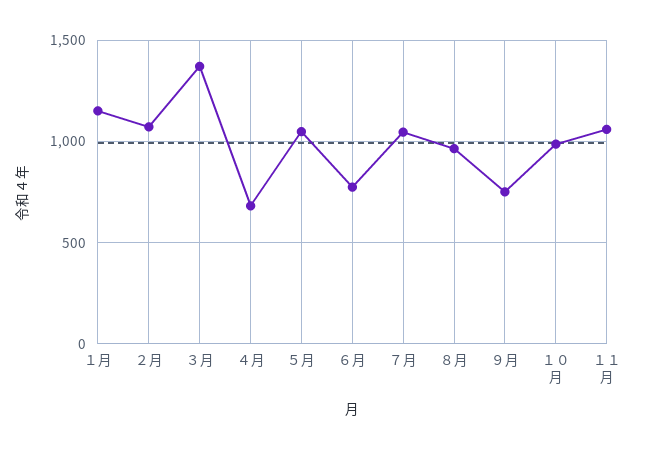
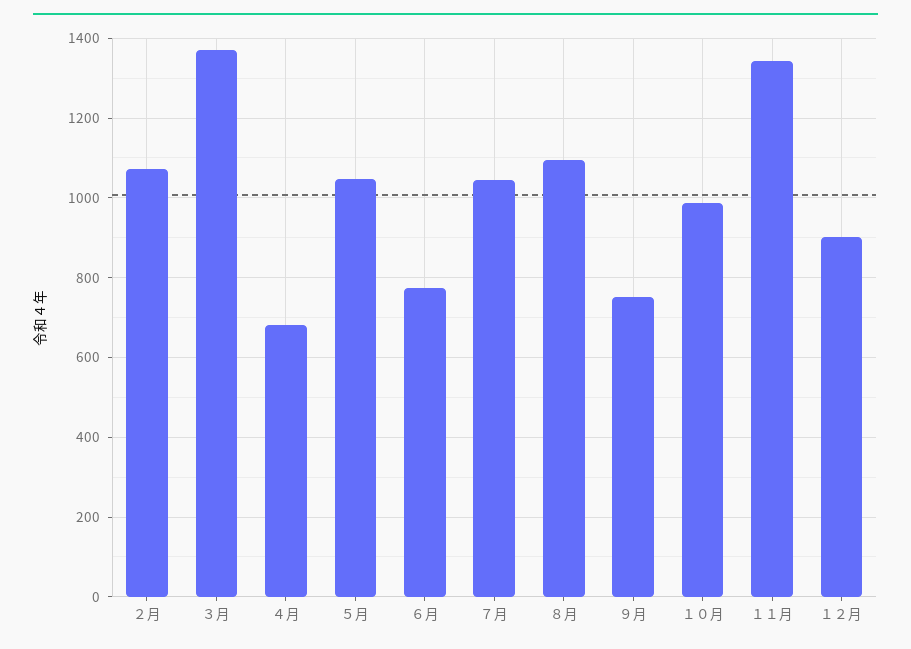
１月: 1150 -> none
８月: 950 -> 1100
１１月: 1050 -> 1340
１２月: none -> 900

